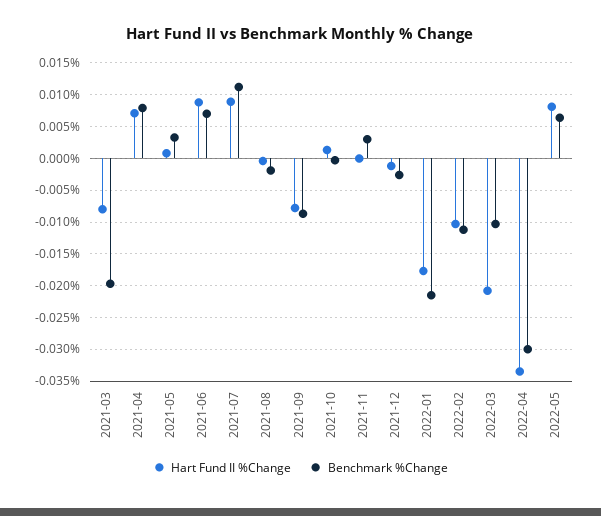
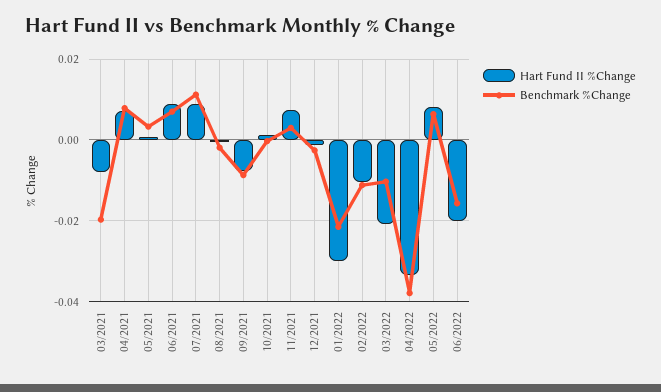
Hart Fund II %Change, 2021-11: 0 -> 0.008
Hart Fund II %Change, 2022-01: -0.018 -> -0.03
Benchmark %Change, 2022-04: -0.03 -> -0.038
Hart Fund II %Change, 06/2022: none -> -0.02
Benchmark %Change, 06/2022: none -> -0.016

